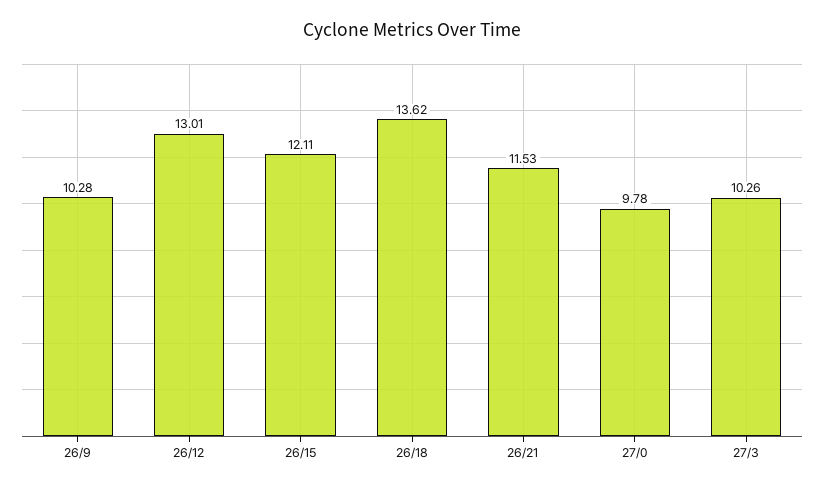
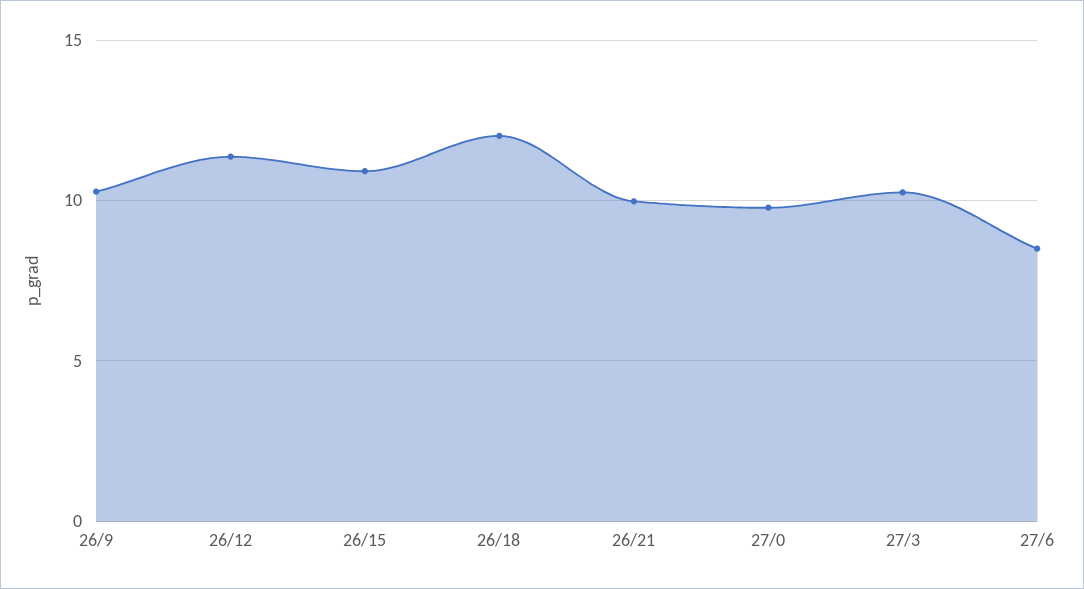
26/12: 13.01 -> 11.5
26/15: 12.11 -> 11
26/18: 13.62 -> 12
26/21: 11.53 -> 10
27/6: none -> 8.5

